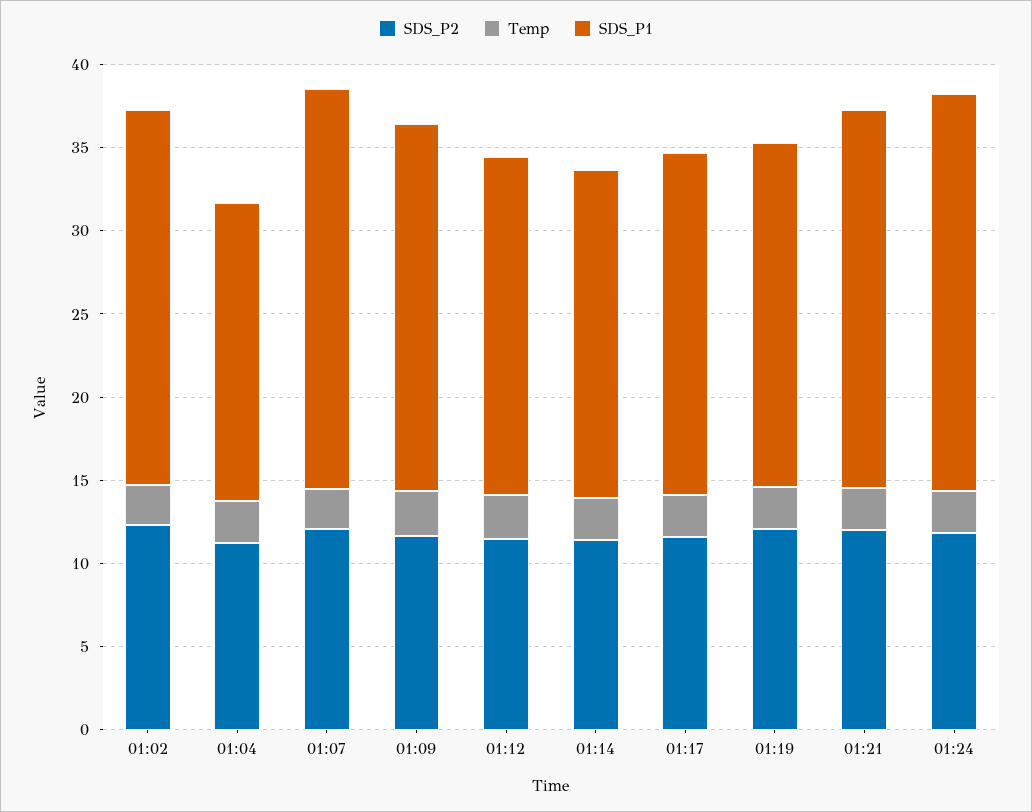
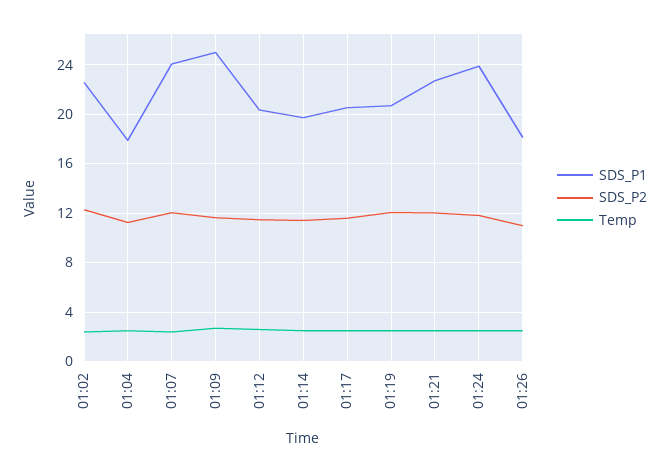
SDS_P1, 01:09: 22 -> 25
SDS_P1, 01:26: none -> 18
SDS_P2, 01:26: none -> 11
Temp, 01:26: none -> 2.5

